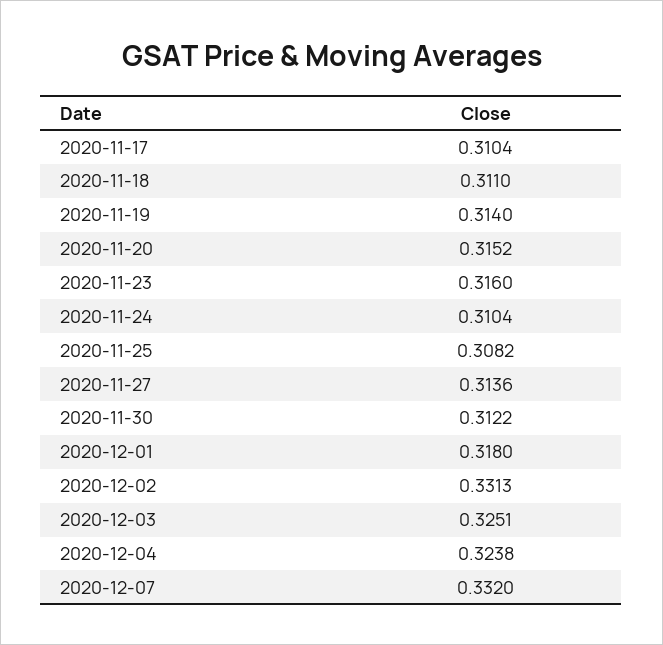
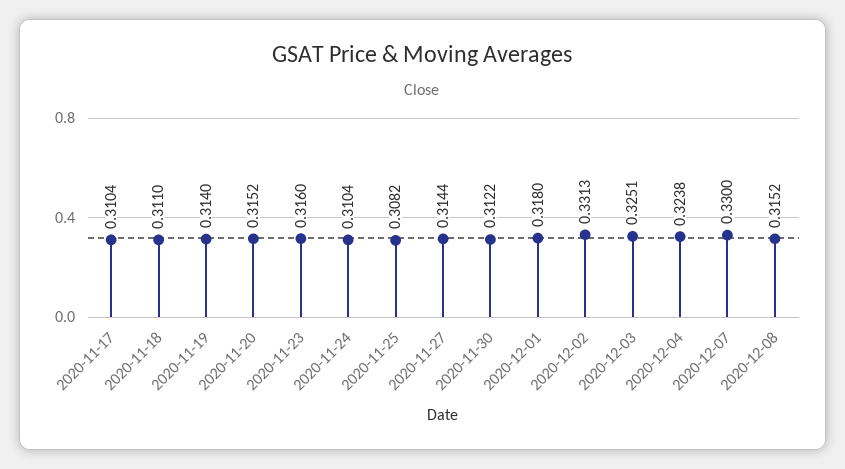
2020-11-27: 0.3136 -> 0.3144
2020-12-07: 0.332 -> 0.33
2020-12-08: none -> 0.3152

